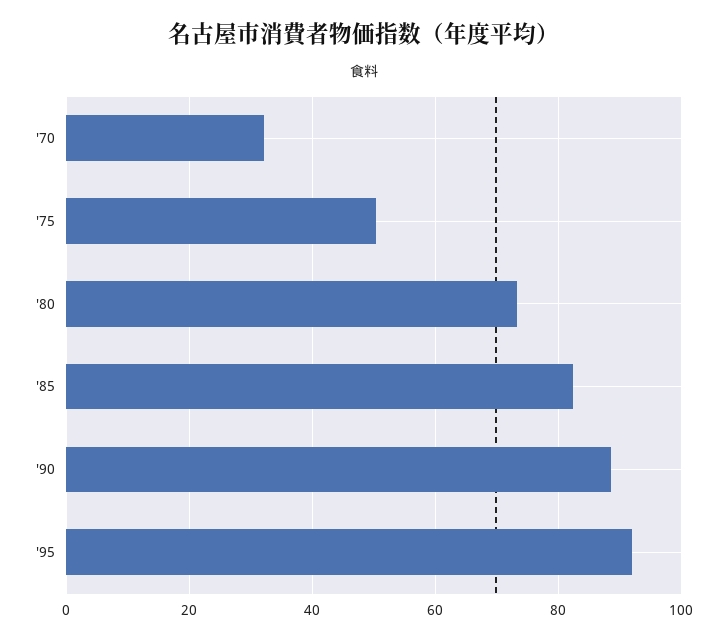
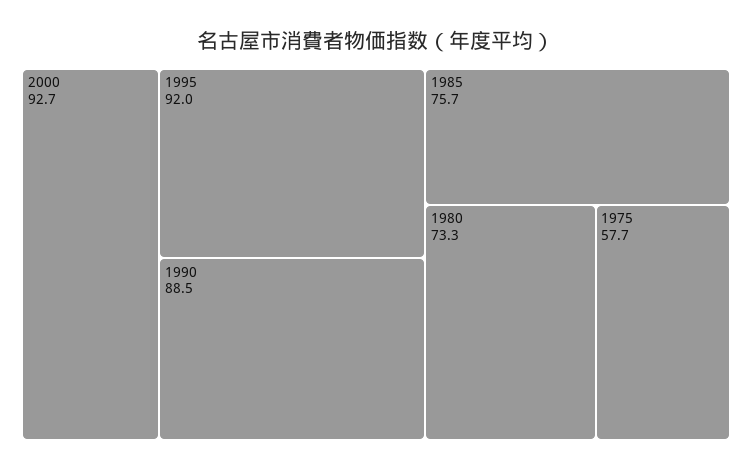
'70: 32 -> none
'75: 50 -> 57.7
'85: 82 -> 75.7
2000: none -> 92.7

